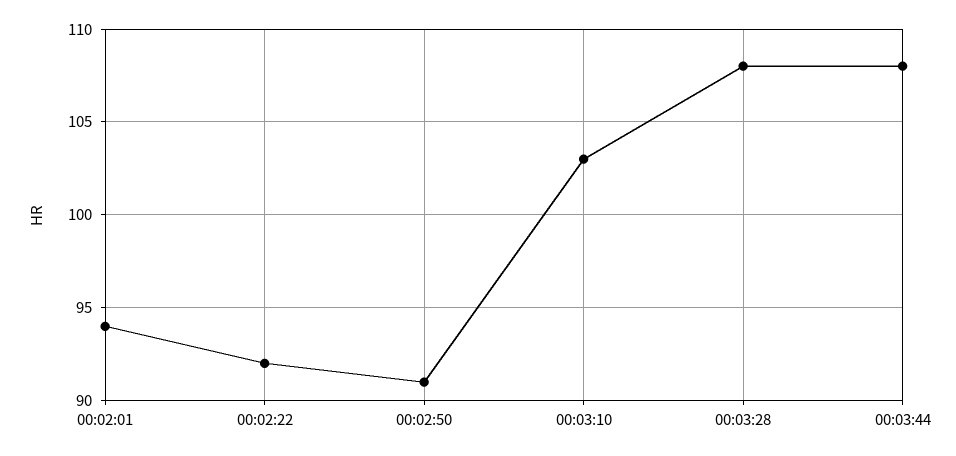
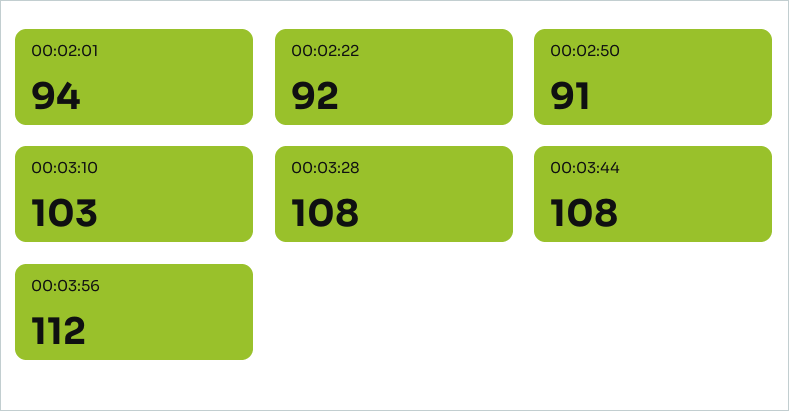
00:03:56: none -> 112

